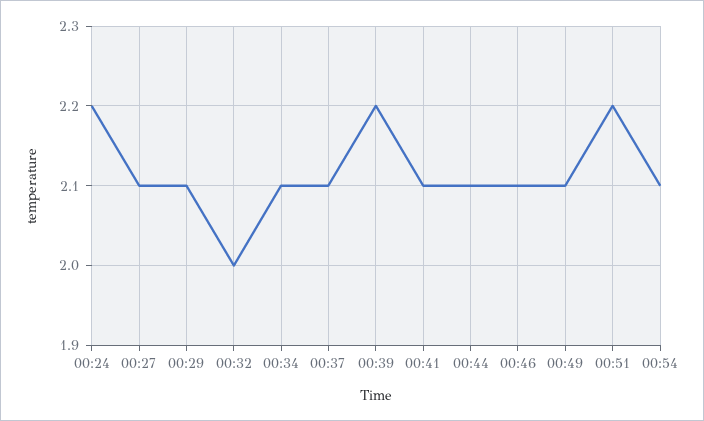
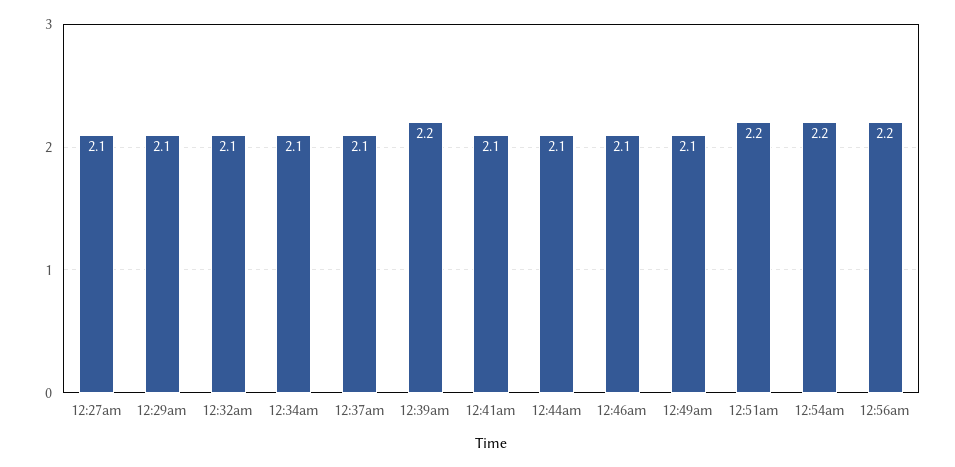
00:24: 2.2 -> none
00:32: 2 -> 2.1
00:54: 2.1 -> 2.2
12:56am: none -> 2.2

